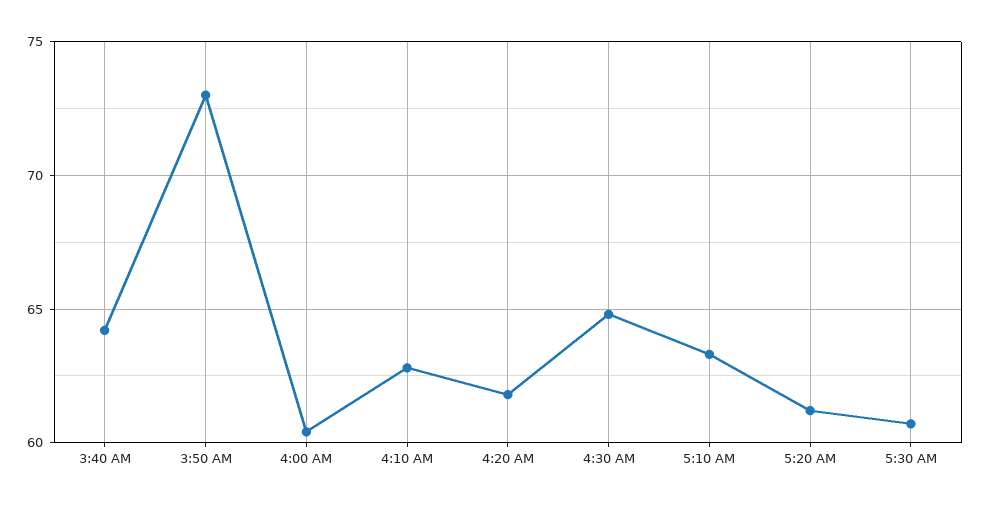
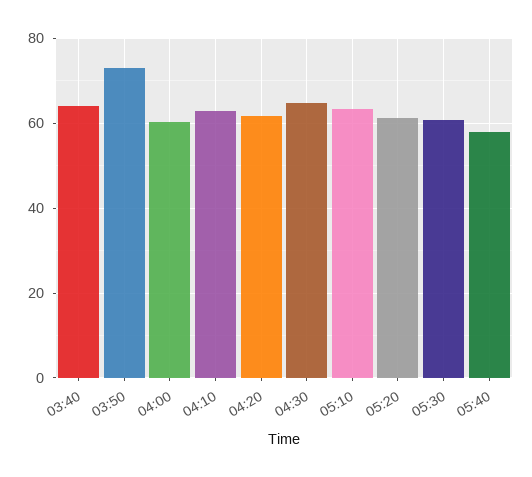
05:40: none -> 58

